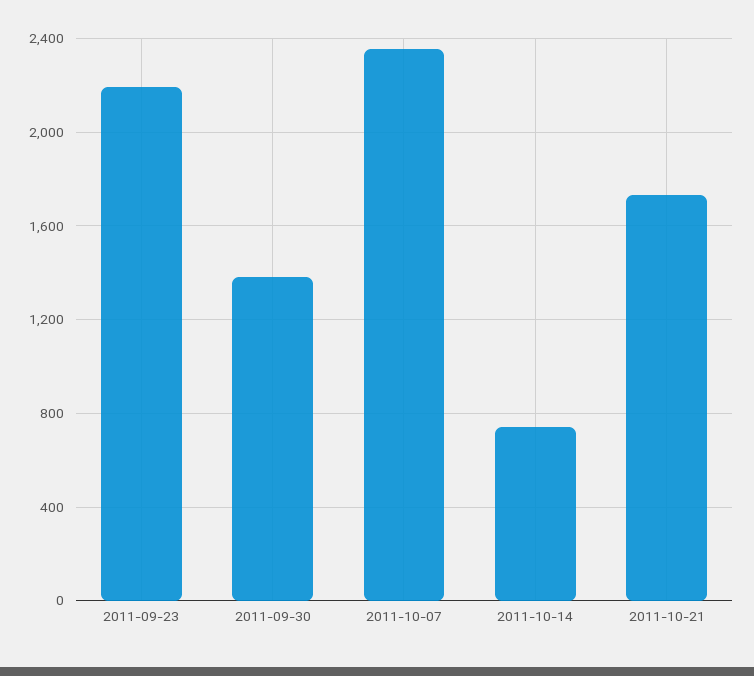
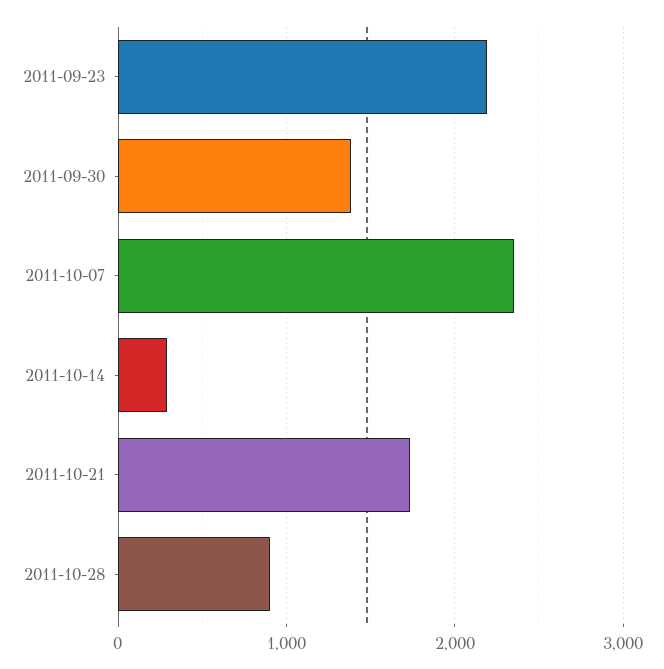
2011-10-14: 750 -> 300
2011-10-28: none -> 900

